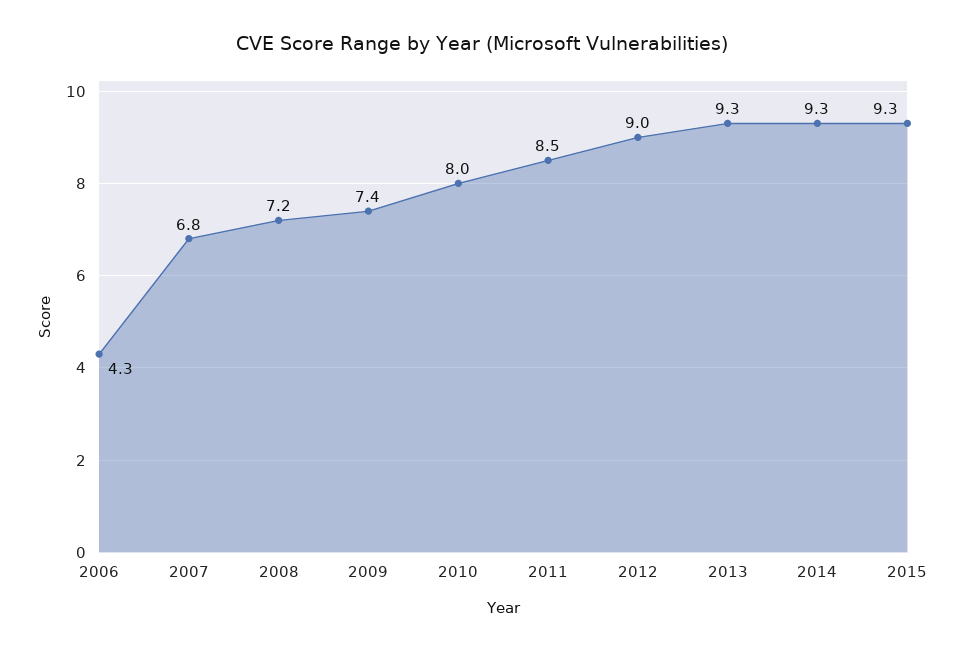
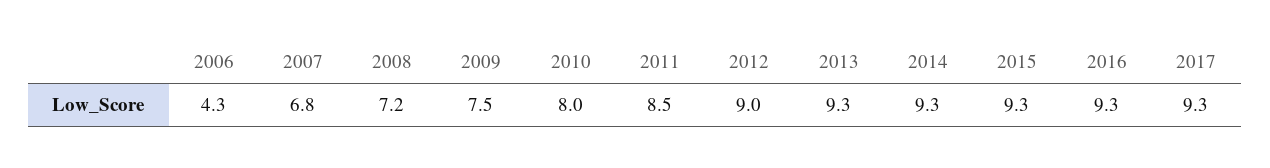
2009: 7.4 -> 7.5
2016: none -> 9.3
2017: none -> 9.3

